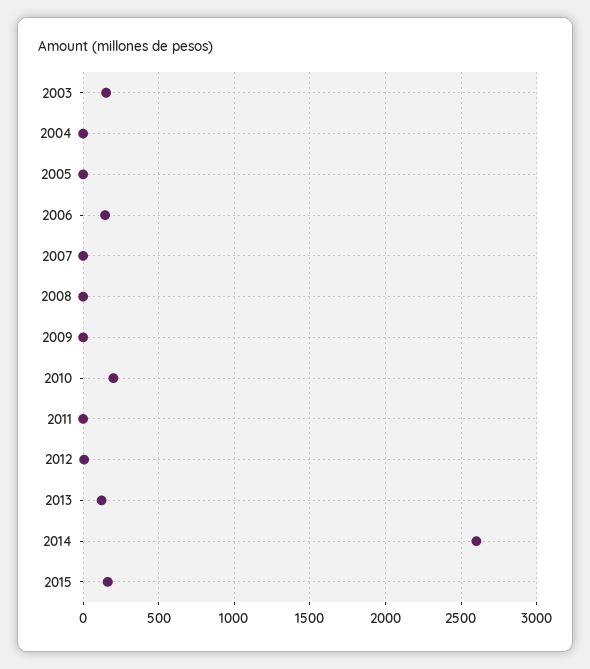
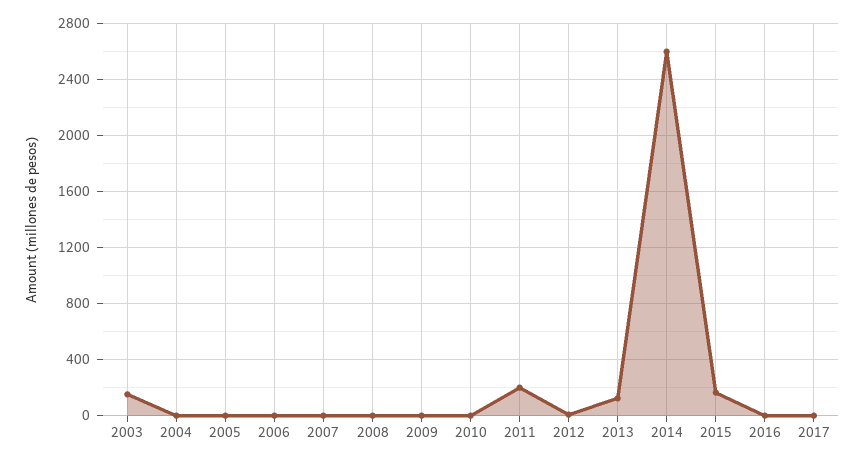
2006: 150 -> 0
2010: 200 -> 0
2011: 0 -> 200
2016: none -> 0
2017: none -> 0

